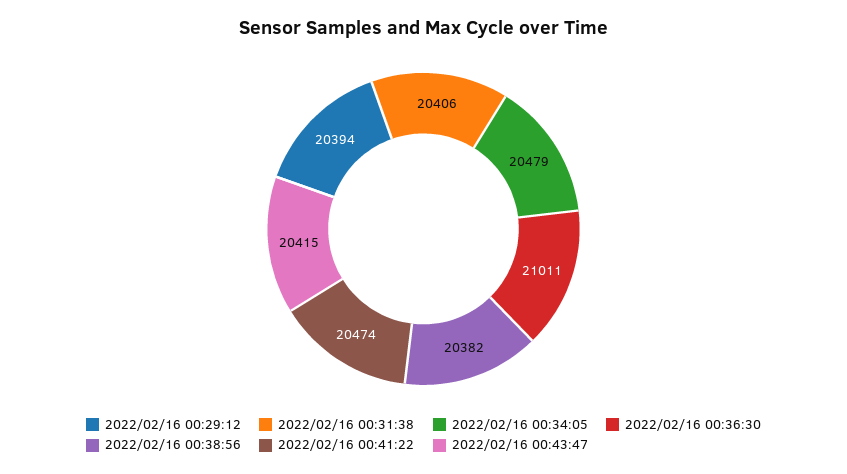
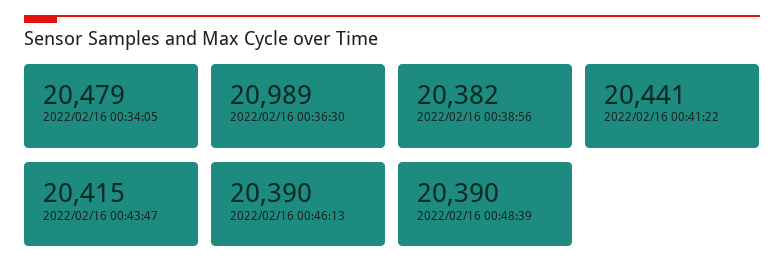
2022/02/16 00:29:12: 20394 -> none
2022/02/16 00:31:38: 20406 -> none
2022/02/16 00:36:30: 21011 -> 20989
2022/02/16 00:41:22: 20474 -> 20441
2022/02/16 00:46:13: none -> 20390
2022/02/16 00:48:39: none -> 20390

